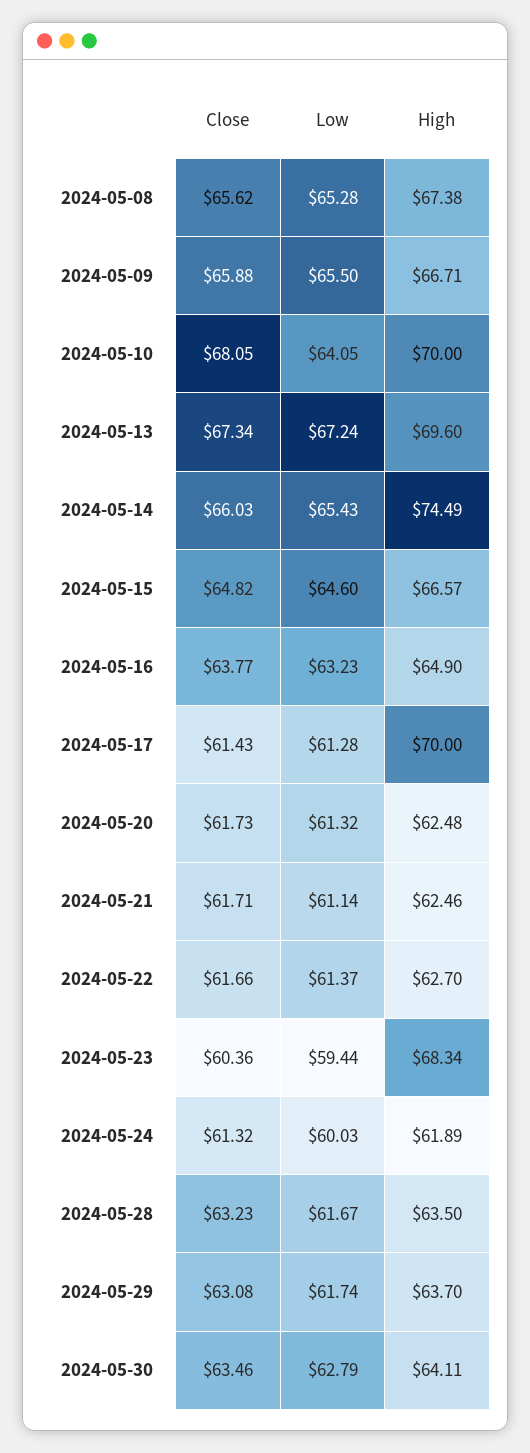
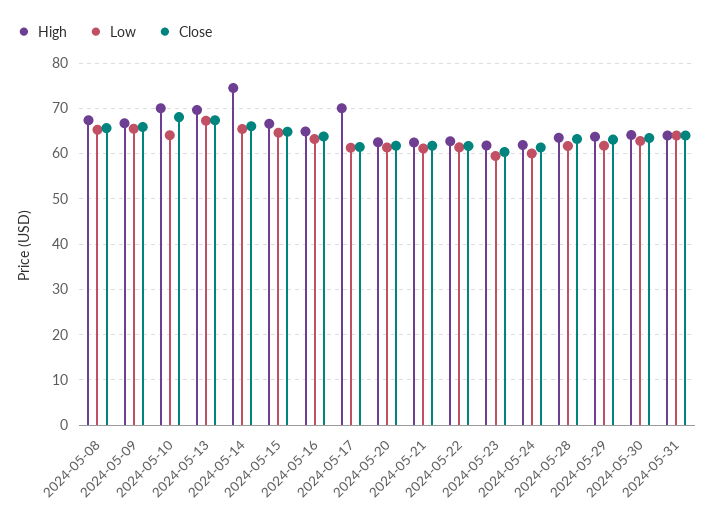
High, 2024-05-23: 68.34 -> 62
High, 2024-05-31: none -> 64
Low, 2024-05-31: none -> 64
Close, 2024-05-31: none -> 64

